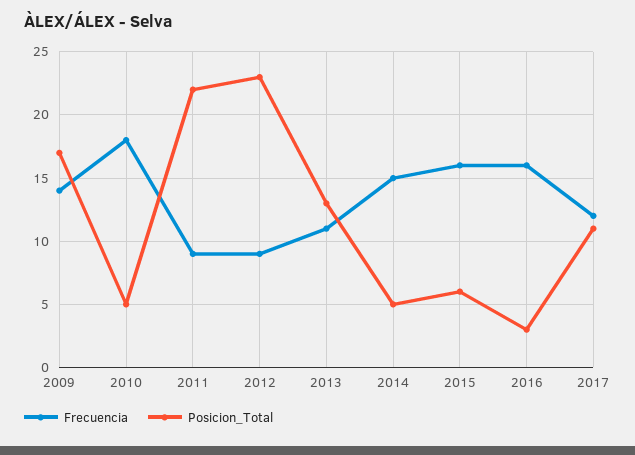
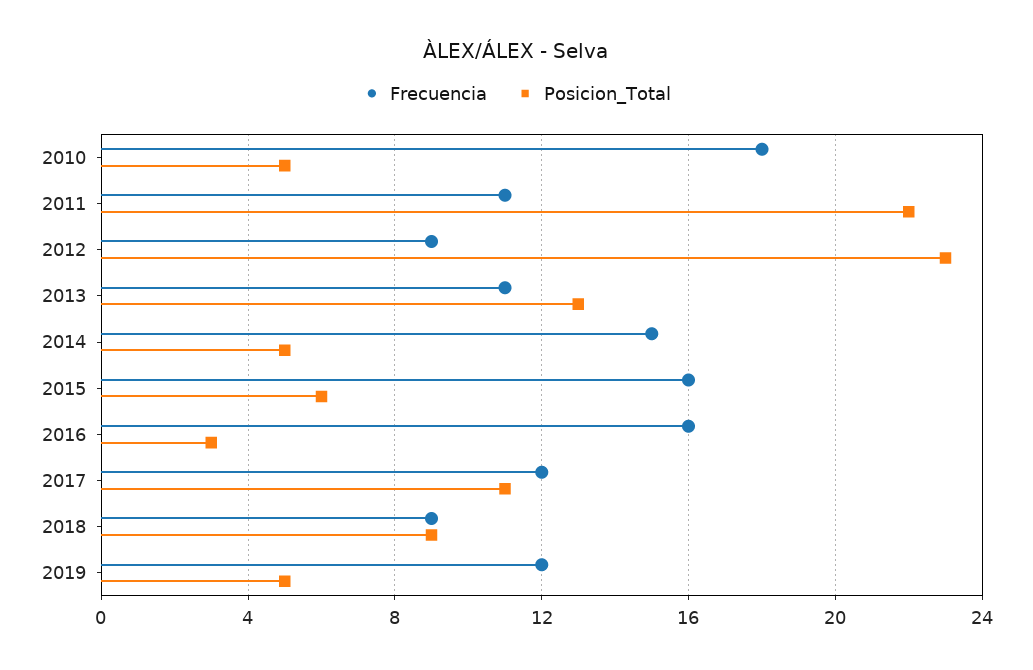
Frecuencia, 2009: 14 -> none
Posicion_Total, 2009: 17 -> none
Frecuencia, 2011: 9 -> 11
Frecuencia, 2018: none -> 9
Posicion_Total, 2018: none -> 9
Frecuencia, 2019: none -> 12
Posicion_Total, 2019: none -> 5

